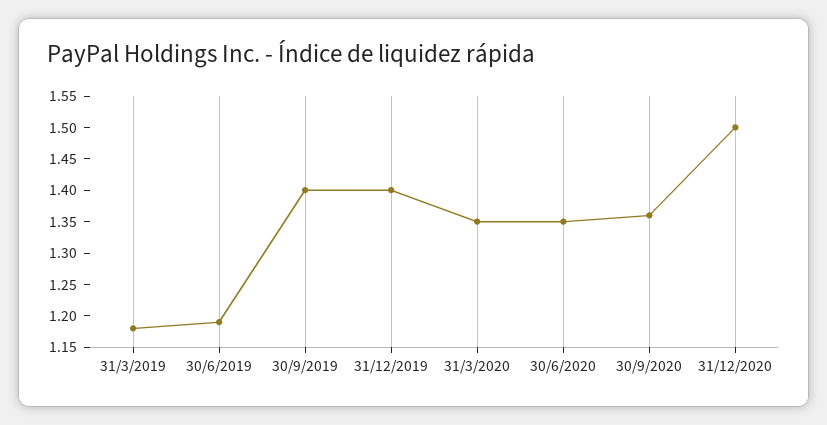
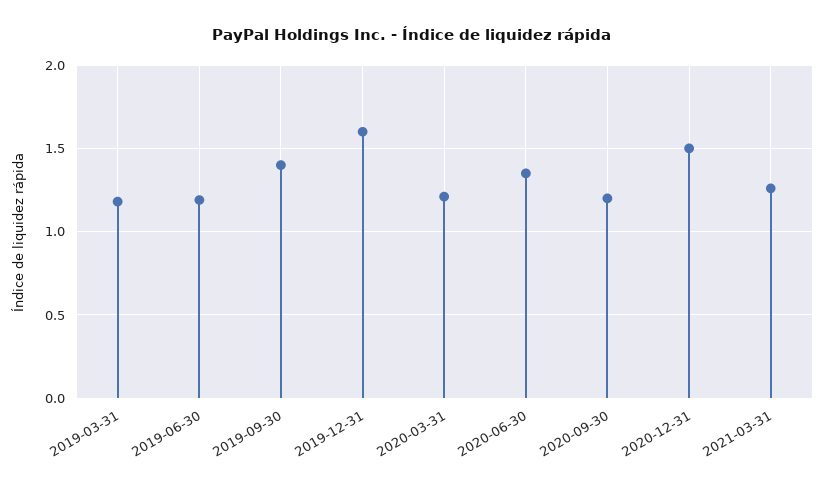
31/12/2019: 1.4 -> 1.6
31/3/2020: 1.35 -> 1.2
30/9/2020: 1.35 -> 1.2
2021-03-31: none -> 1.25

